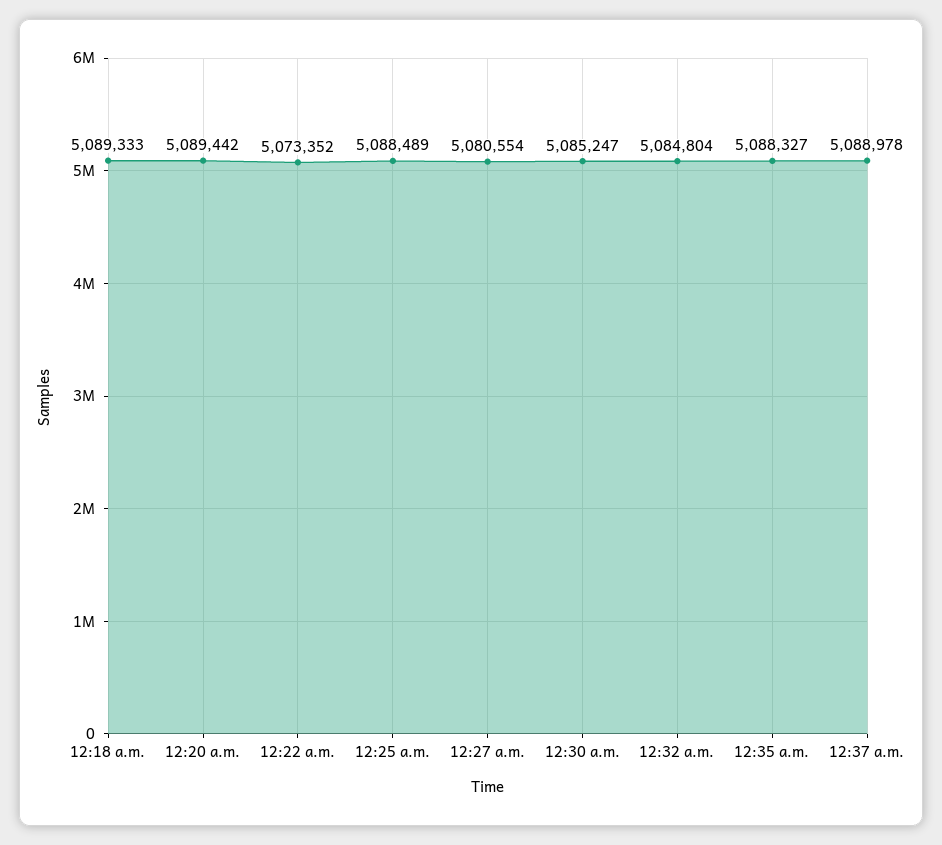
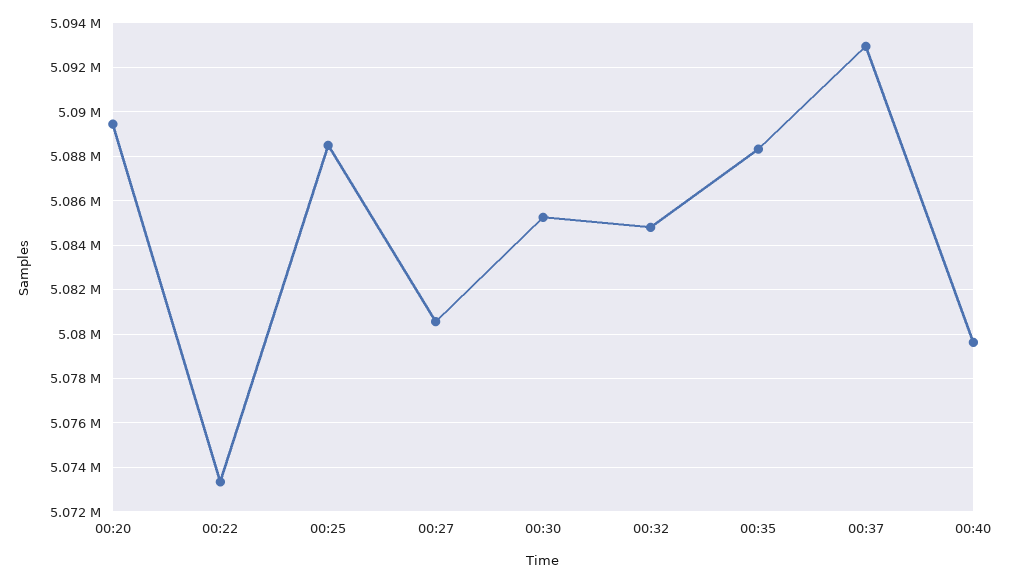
12:18 a.m.: 5089333 -> none
12:37 a.m.: 5088978 -> 5093000
00:40: none -> 5079500

